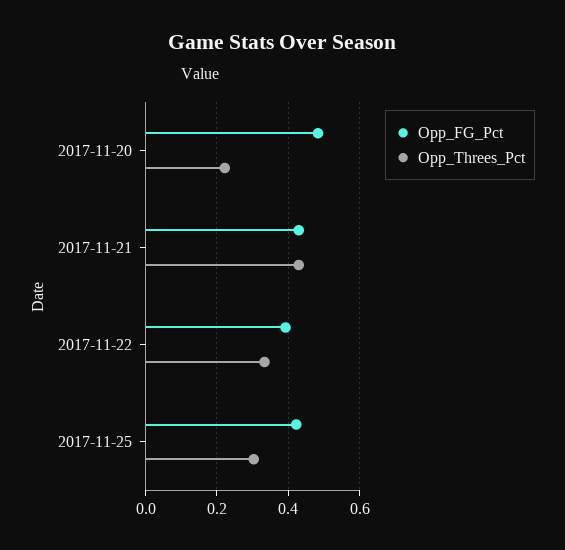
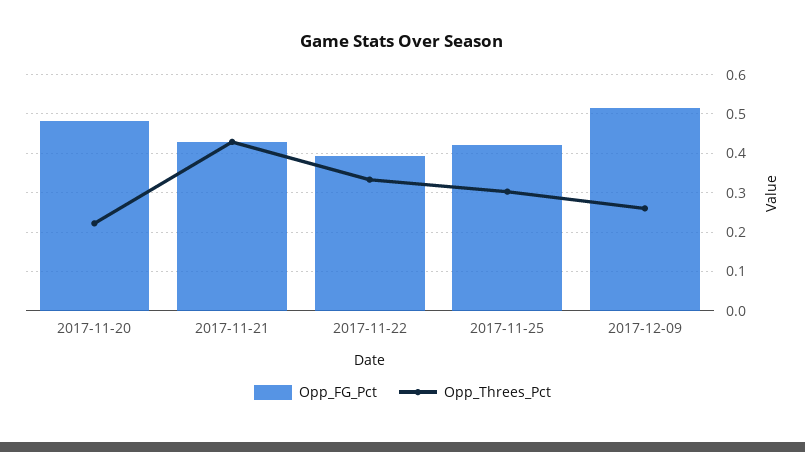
Opp_FG_Pct, 2017-12-09: none -> 0.52
Opp_Threes_Pct, 2017-12-09: none -> 0.26

